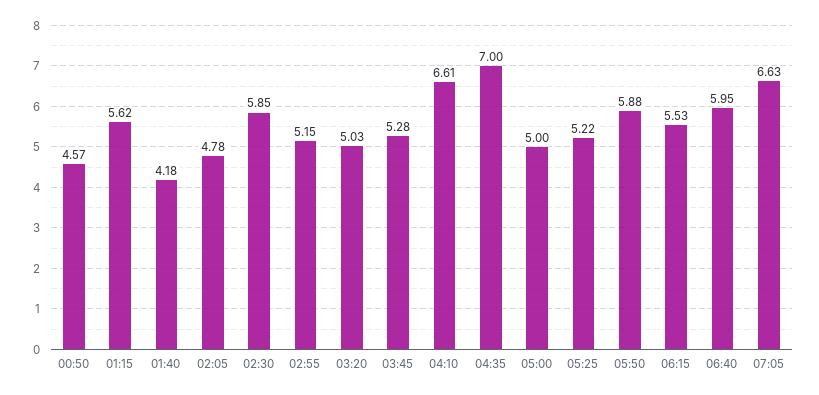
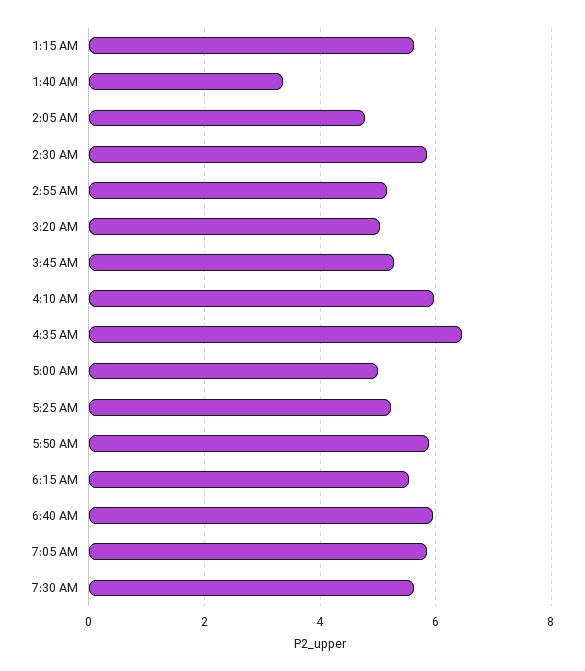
00:50: 4.57 -> none
01:40: 4.18 -> 3.4
04:10: 6.61 -> 6
04:35: 7 -> 6.4
07:05: 6.63 -> 5.8
7:30 AM: none -> 5.6

